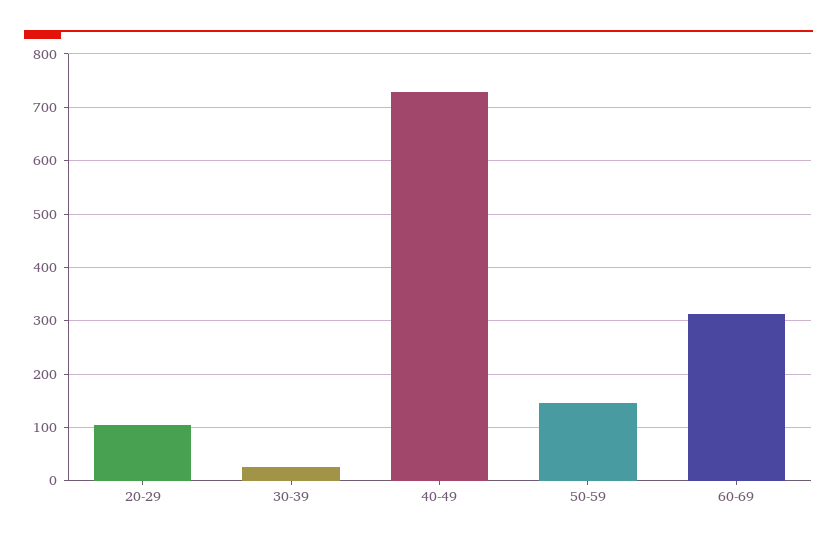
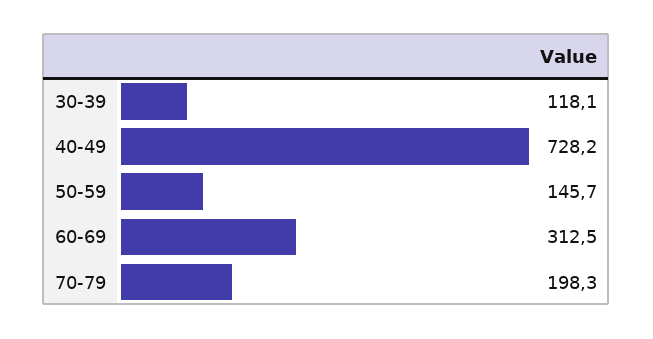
20-29: 100 -> none
30-39: 20 -> 118.1
70-79: none -> 198.3

